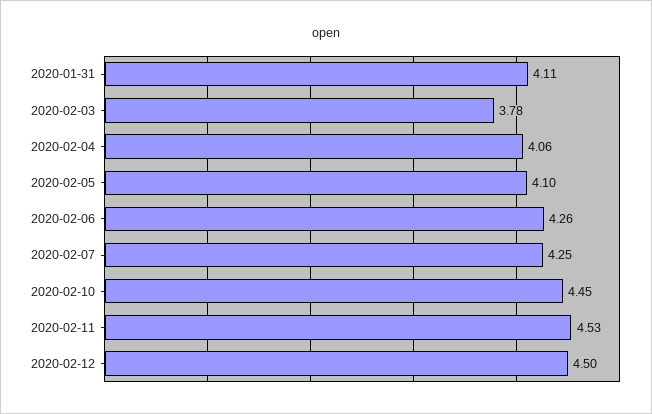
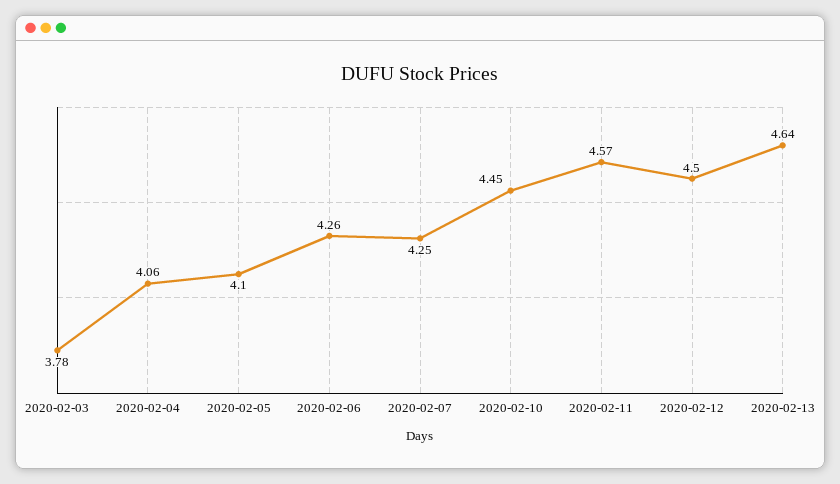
2020-01-31: 4.11 -> none
2020-02-11: 4.53 -> 4.57
2020-02-13: none -> 4.64

